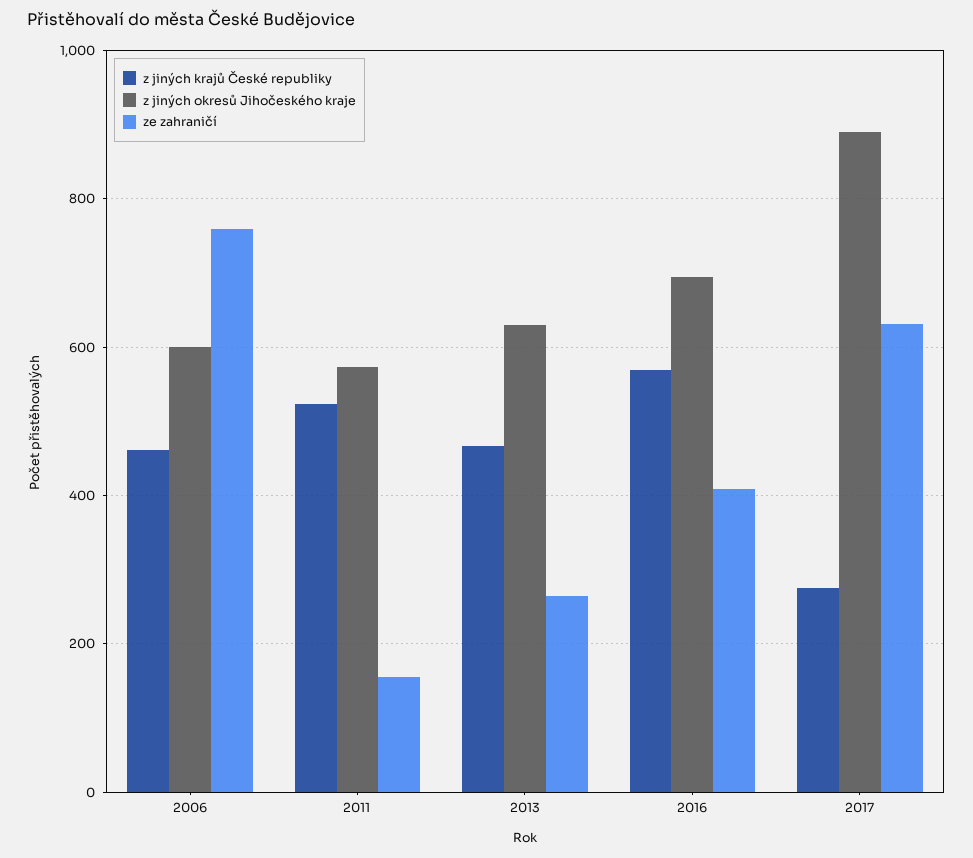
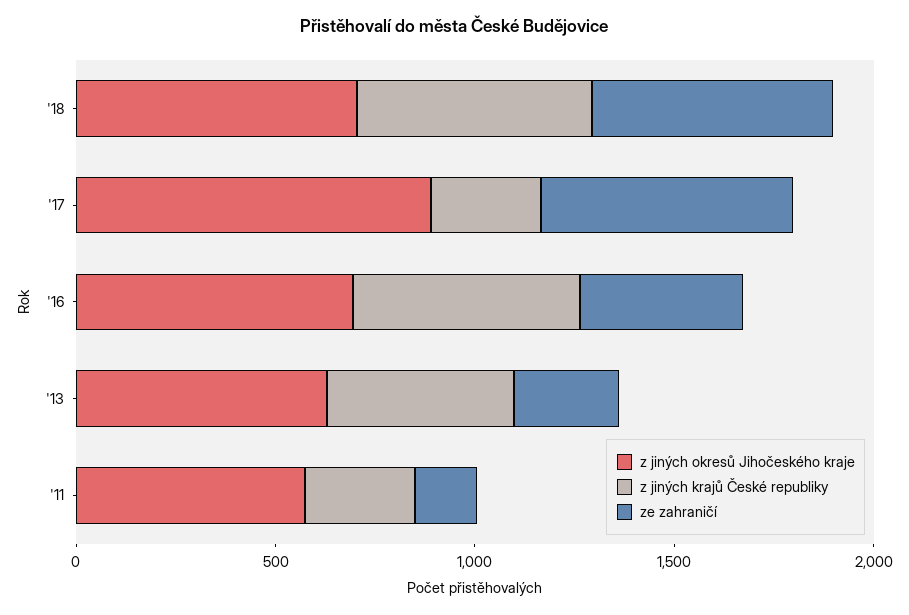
z jiných krajů České republiky, 2006: 460 -> none
z jiných okresů Jihočeského kraje, 2006: 600 -> none
ze zahraničí, 2006: 760 -> none
z jiných krajů České republiky, 2011: 520 -> 300
z jiných okresů Jihočeského kraje, '18: none -> 700
z jiných krajů České republiky, '18: none -> 600
ze zahraničí, '18: none -> 600

